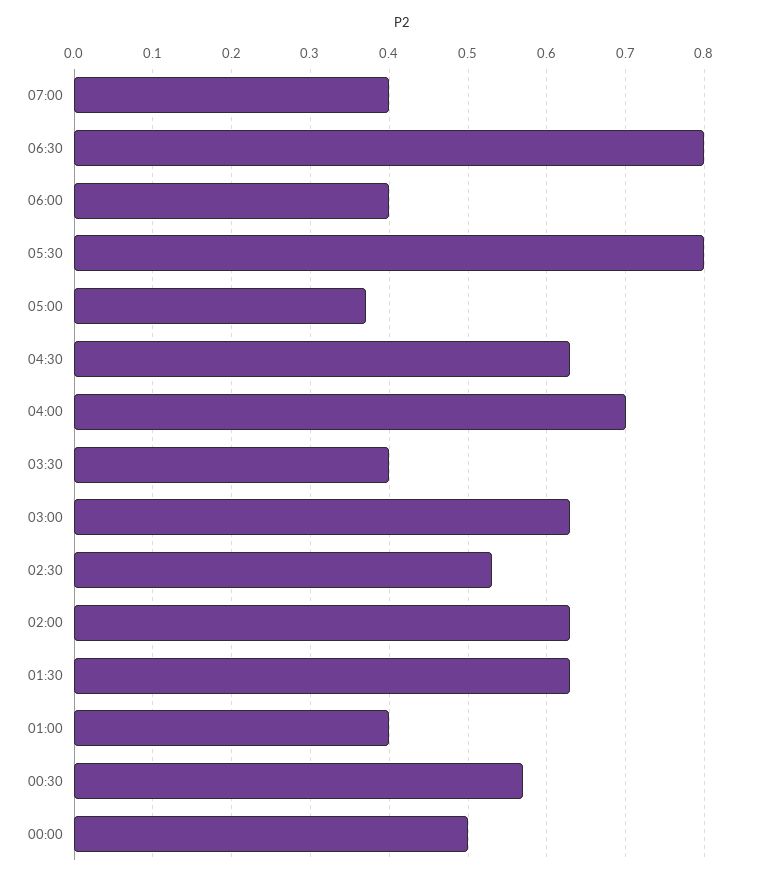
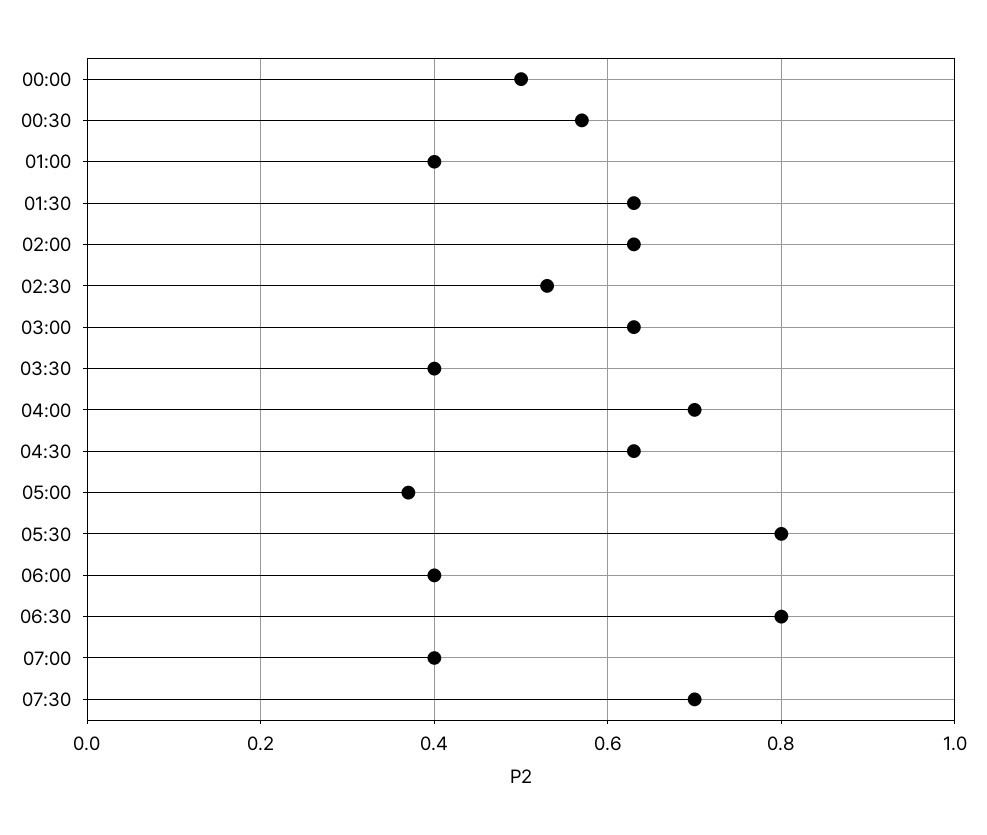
07:30: none -> 0.7

